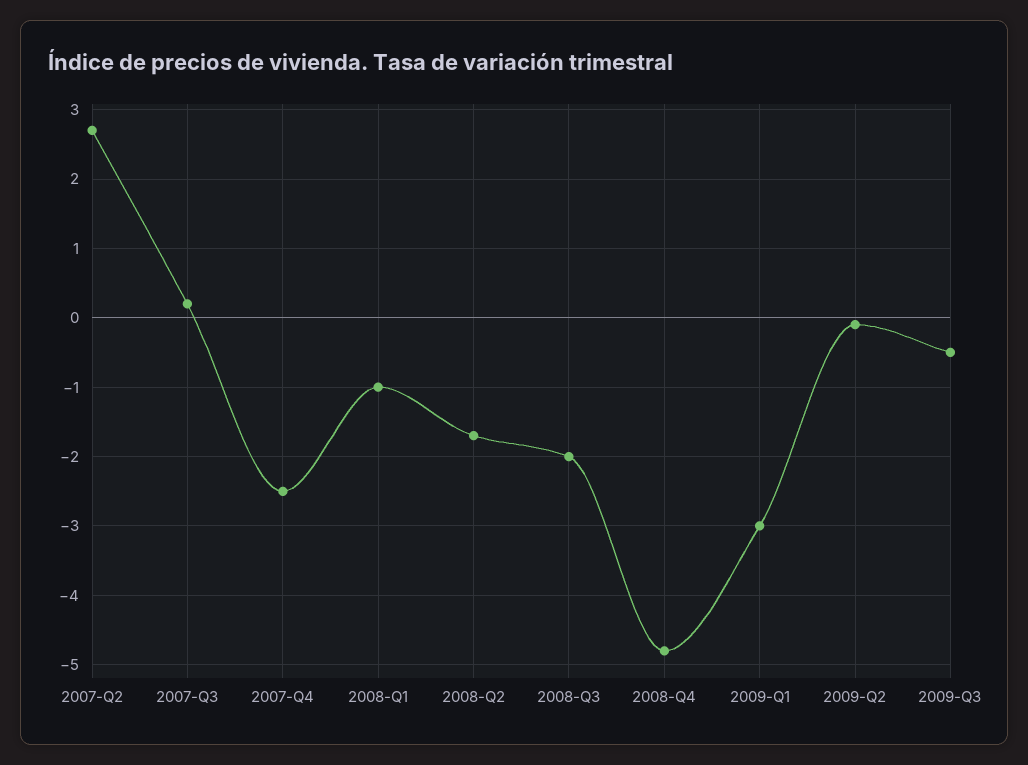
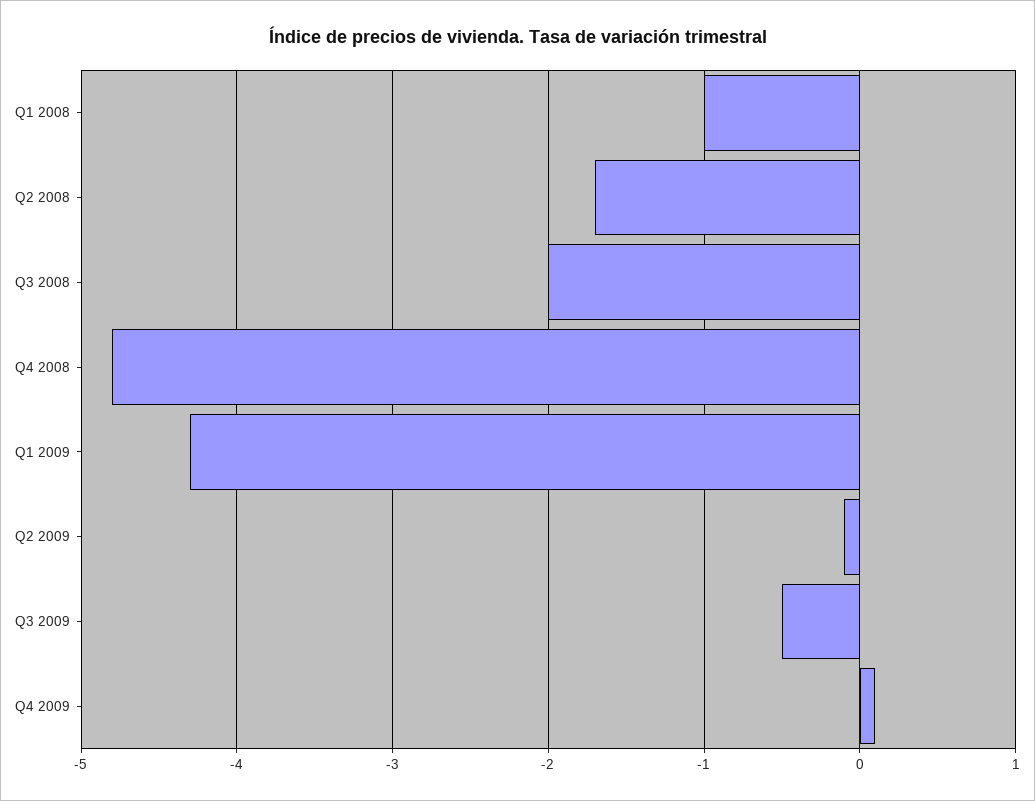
2007-Q2: 2.7 -> none
2007-Q3: 0.2 -> none
2007-Q4: -2.5 -> none
2009-Q1: -3 -> -4.3
Q4 2009: none -> 0.1

